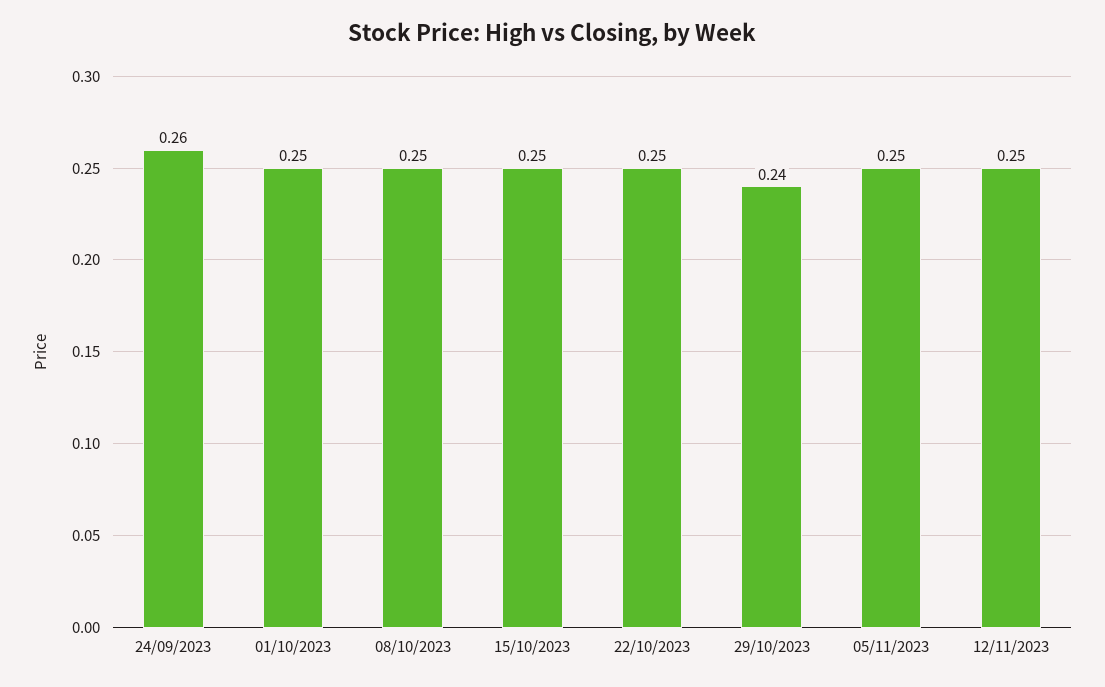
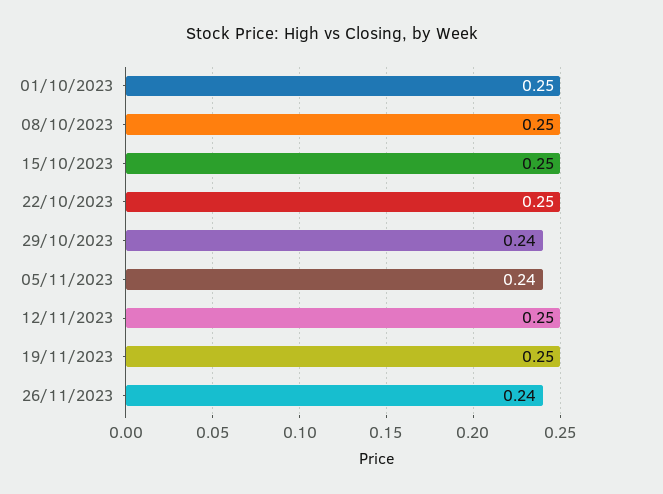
24/09/2023: 0.26 -> none
05/11/2023: 0.25 -> 0.24
19/11/2023: none -> 0.25
26/11/2023: none -> 0.24

